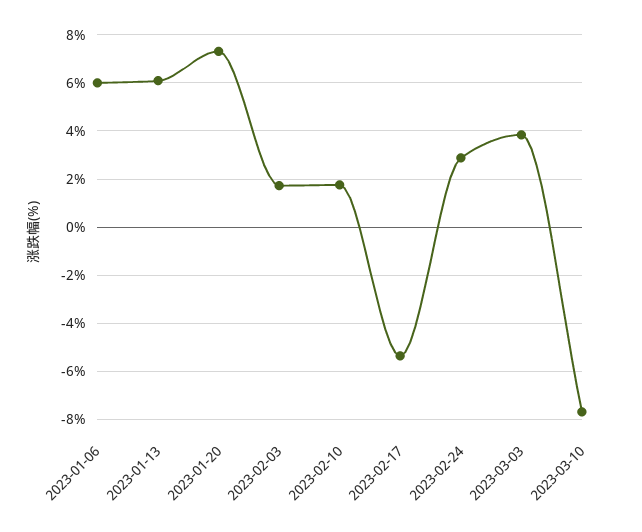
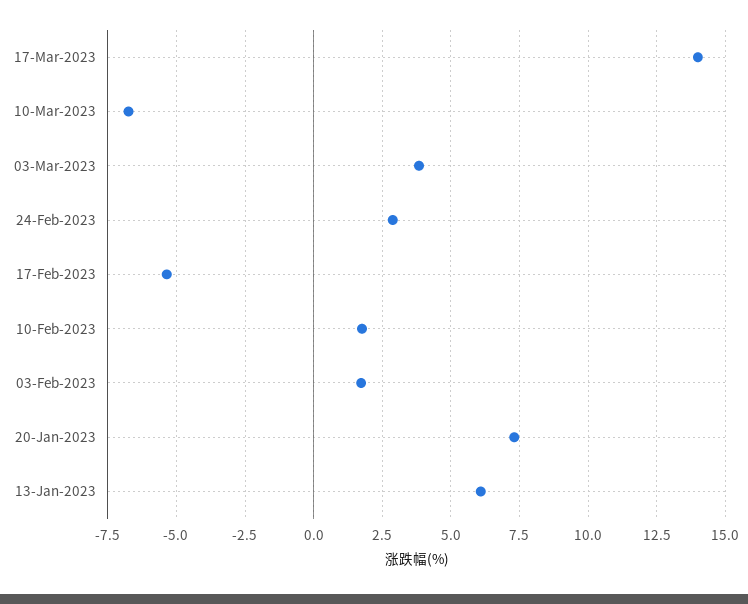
2023-01-06: 6 -> none
2023-03-10: -7.75 -> -6.75
17-Mar-2023: none -> 14

